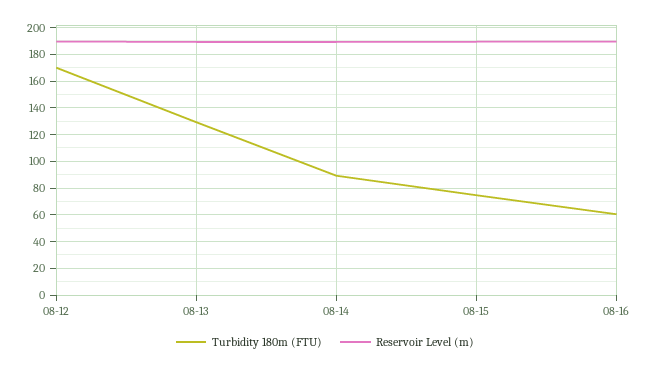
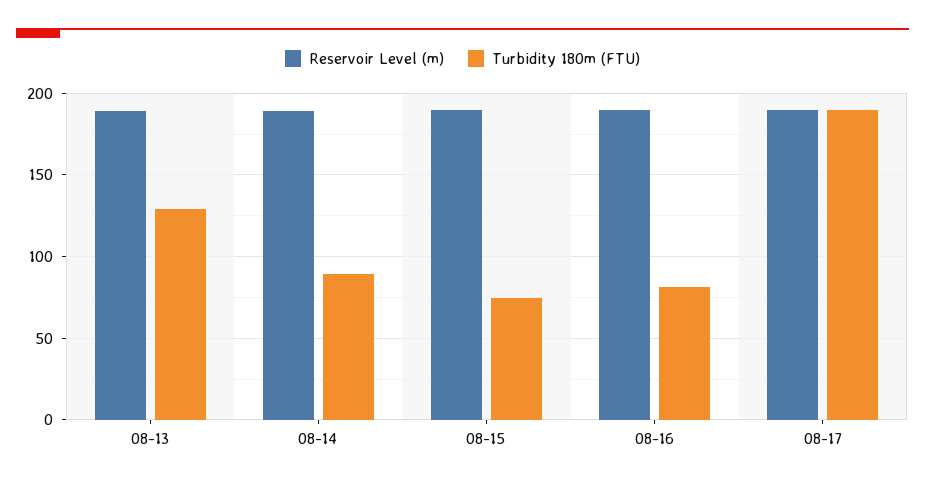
Turbidity 180m (FTU), 08-12: 170 -> none
Reservoir Level (m), 08-12: 190 -> none
Turbidity 180m (FTU), 08-16: 60 -> 80
Reservoir Level (m), 08-17: none -> 190
Turbidity 180m (FTU), 08-17: none -> 190

